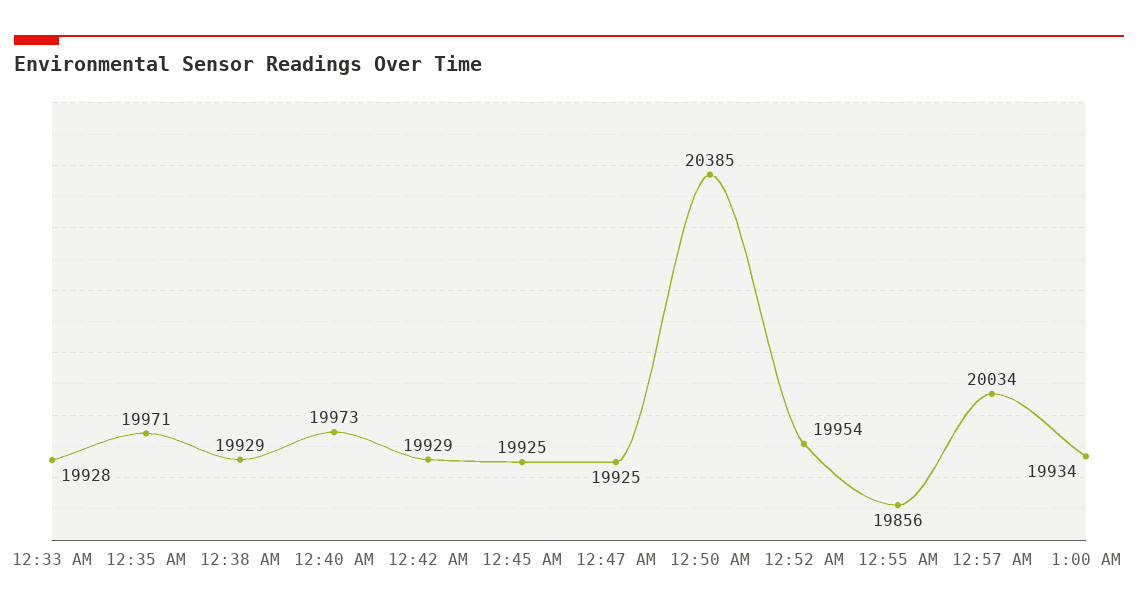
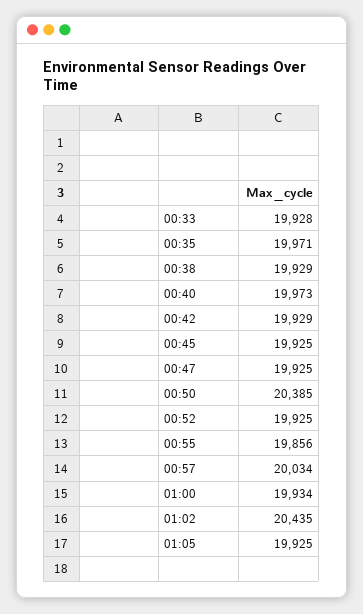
12:52 AM: 19954 -> 19925
01:02: none -> 20435
01:05: none -> 19925

